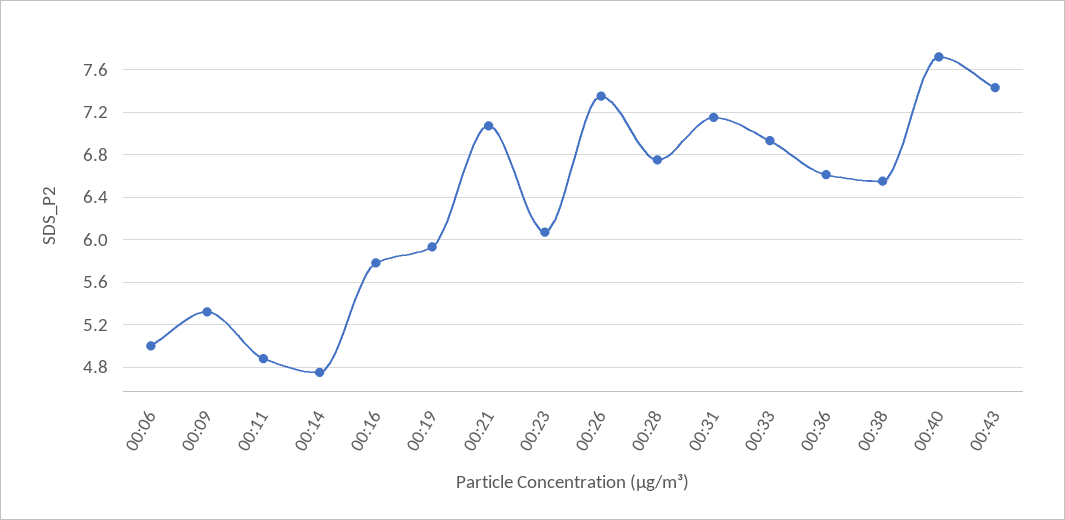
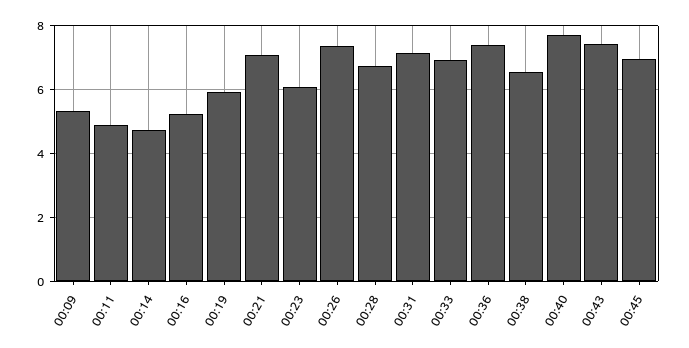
00:06: 5 -> none
00:16: 5.8 -> 5.2
00:36: 6.6 -> 7.4
00:45: none -> 7

